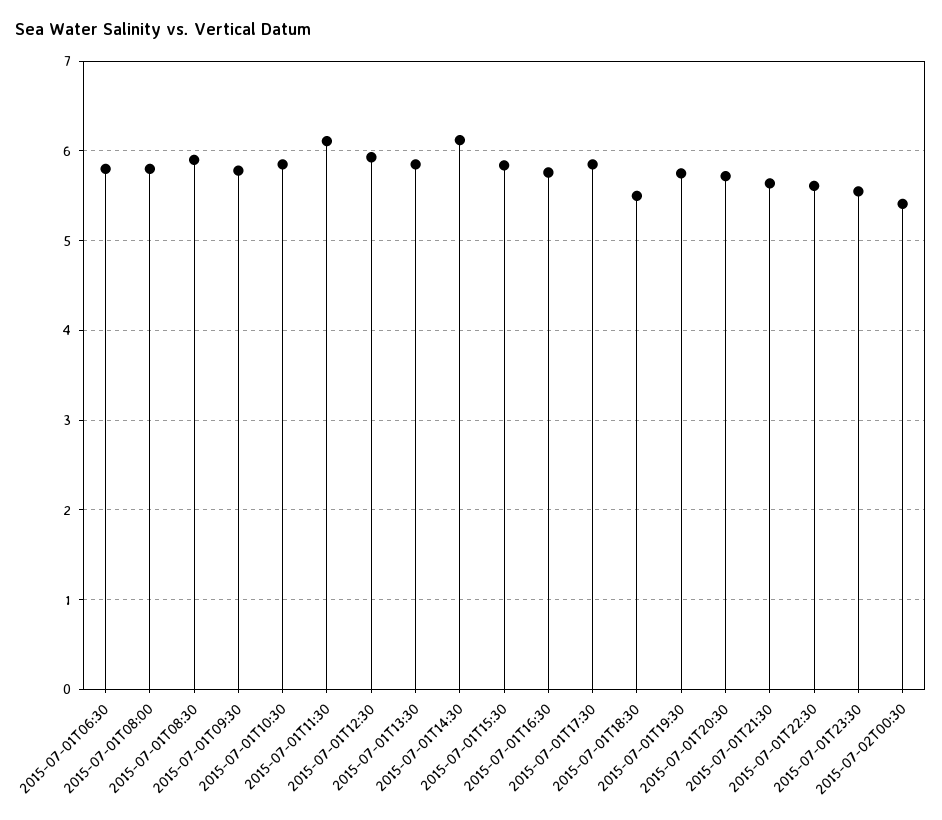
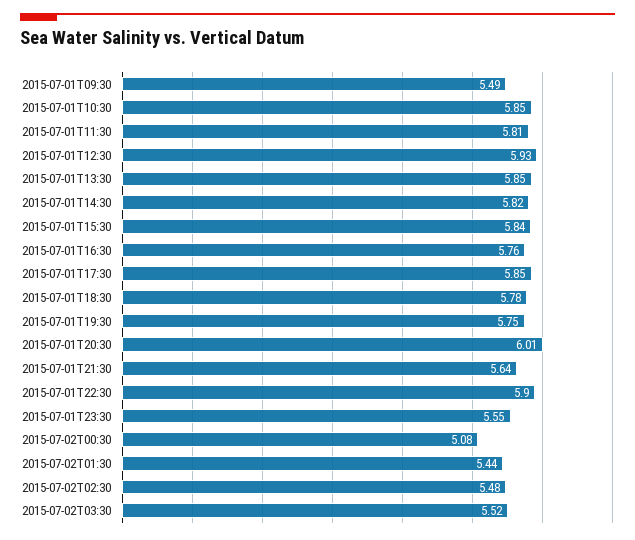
2015-07-01T06:30: 5.8 -> none
2015-07-01T08:00: 5.8 -> none
2015-07-01T08:30: 5.9 -> none
2015-07-01T09:30: 5.8 -> 5.49
2015-07-01T11:30: 6.1 -> 5.81
2015-07-01T14:30: 6.1 -> 5.82
2015-07-01T18:30: 5.5 -> 5.78
2015-07-01T20:30: 5.7 -> 6.01
2015-07-01T22:30: 5.6 -> 5.9
2015-07-02T00:30: 5.4 -> 5.08
2015-07-02T01:30: none -> 5.44
2015-07-02T02:30: none -> 5.48
2015-07-02T03:30: none -> 5.52

